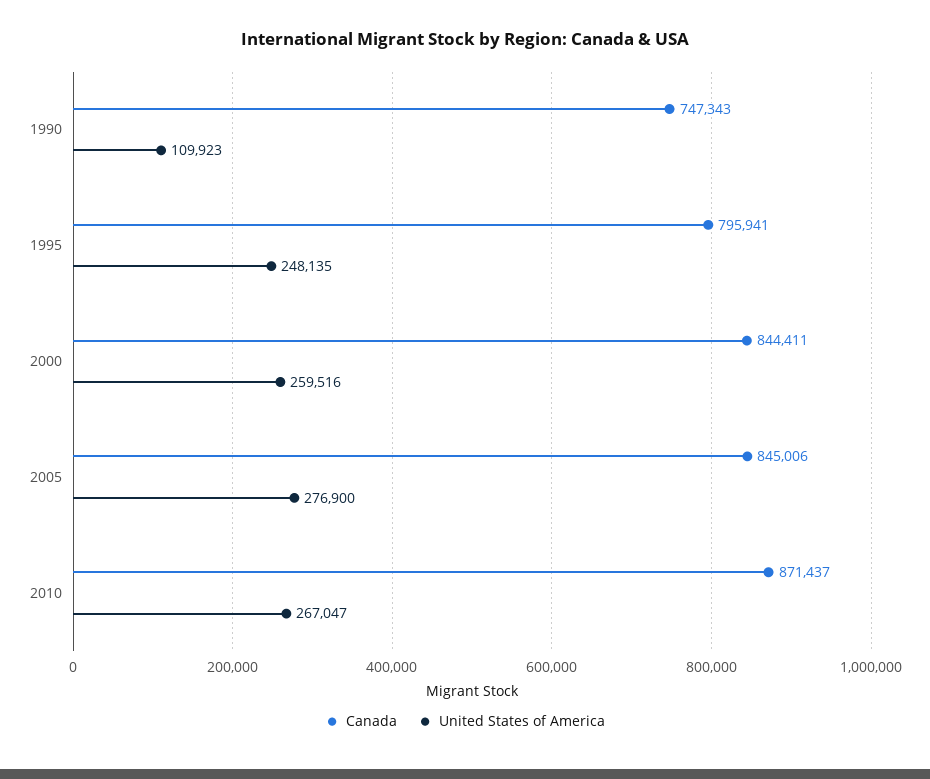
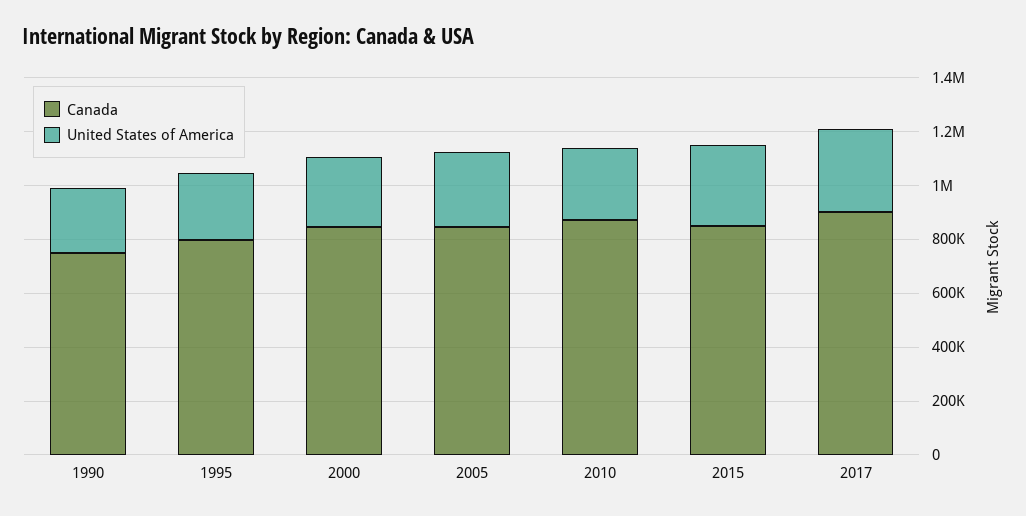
United States of America, 1990: 109923 -> 250000
Canada, 2015: none -> 850000
United States of America, 2015: none -> 300000
Canada, 2017: none -> 900000
United States of America, 2017: none -> 300000

